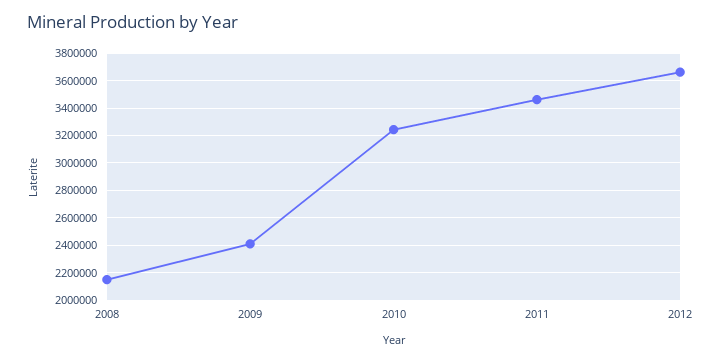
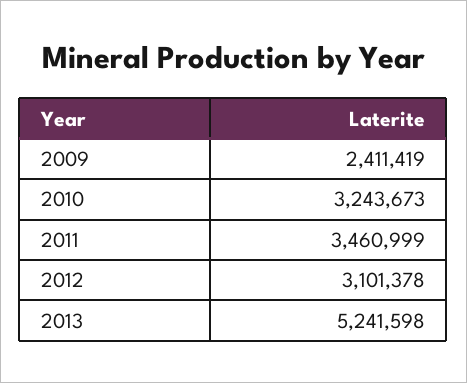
2008: 2150000 -> none
2012: 3650000 -> 3101378
2013: none -> 5241598

